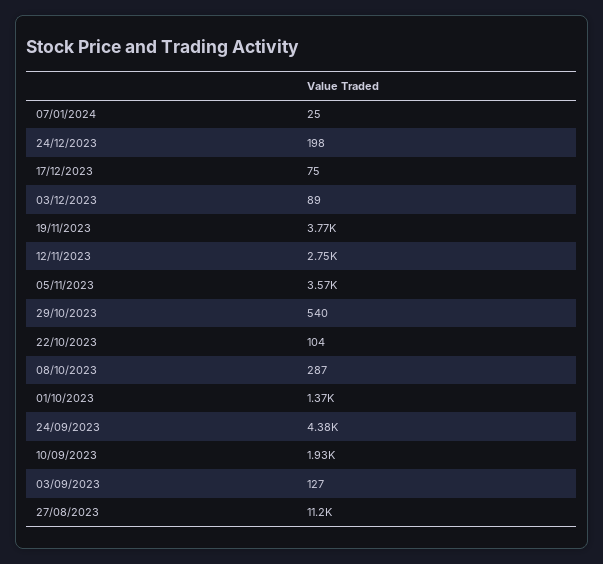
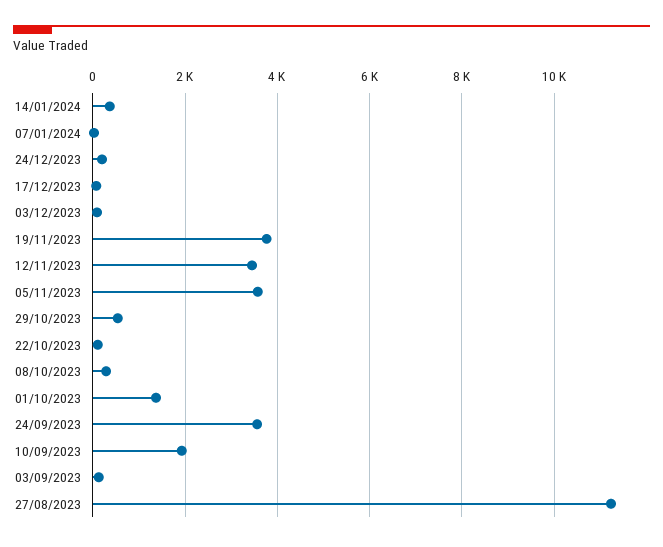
12/11/2023: 2750 -> 3400
24/09/2023: 4380 -> 3600
14/01/2024: none -> 400

